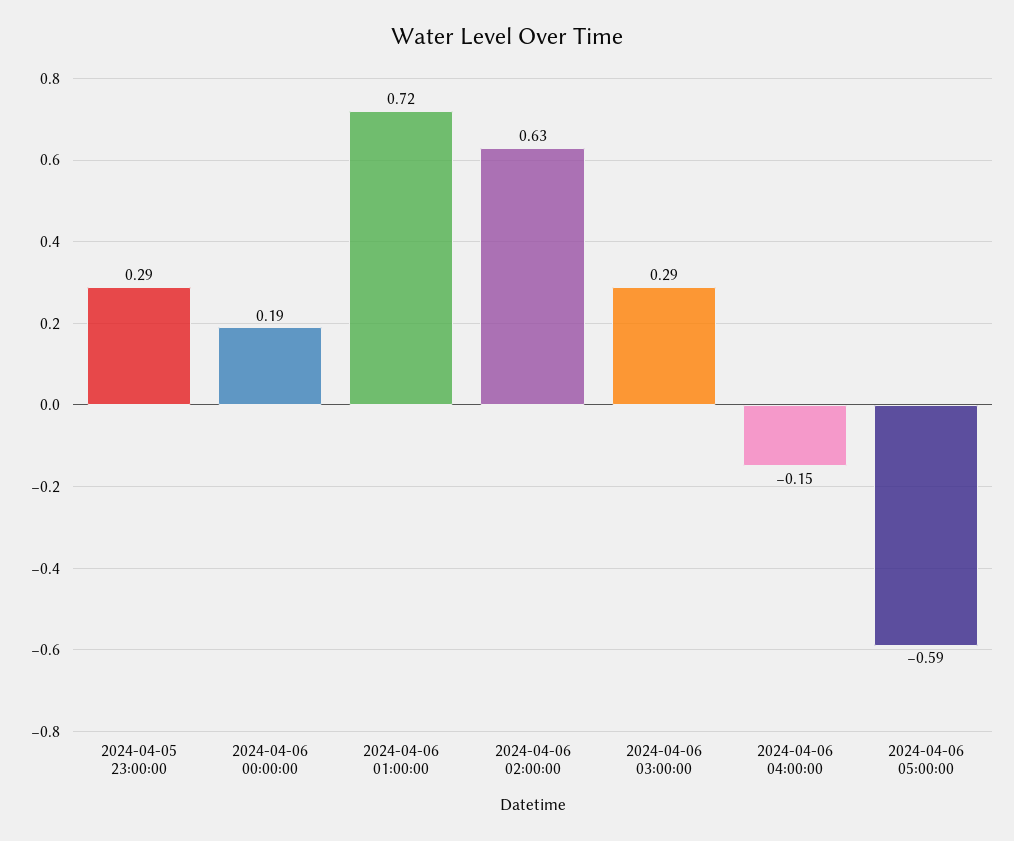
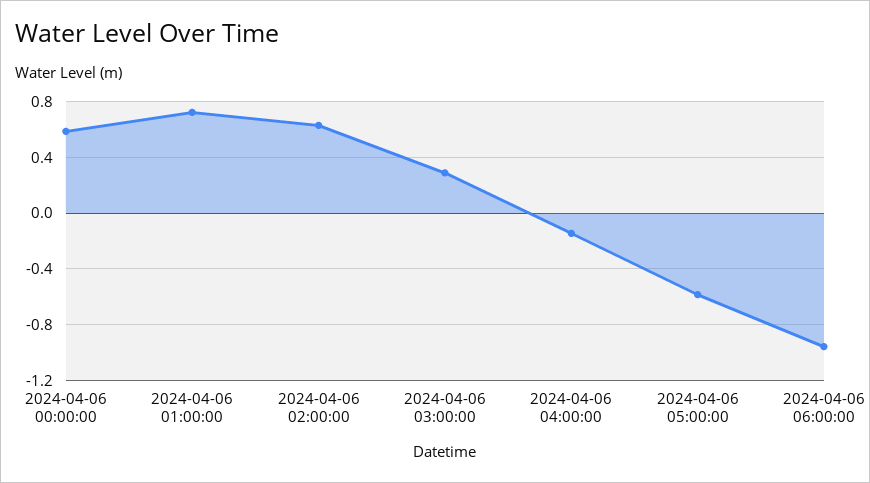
2024-04-05 23:00:00: 0.29 -> none
2024-04-06 00:00:00: 0.19 -> 0.6
2024-04-06 06:00:00: none -> -0.95

